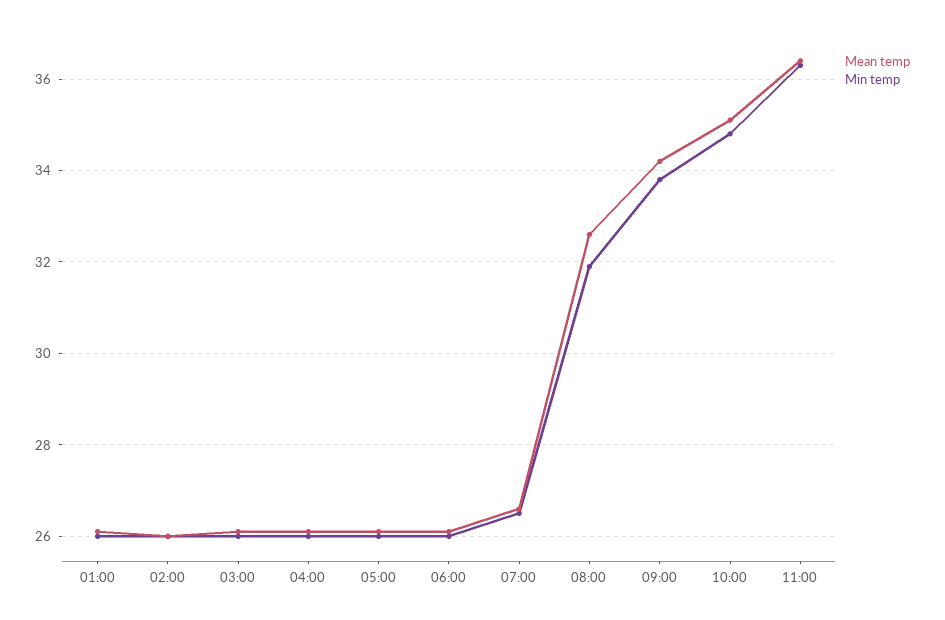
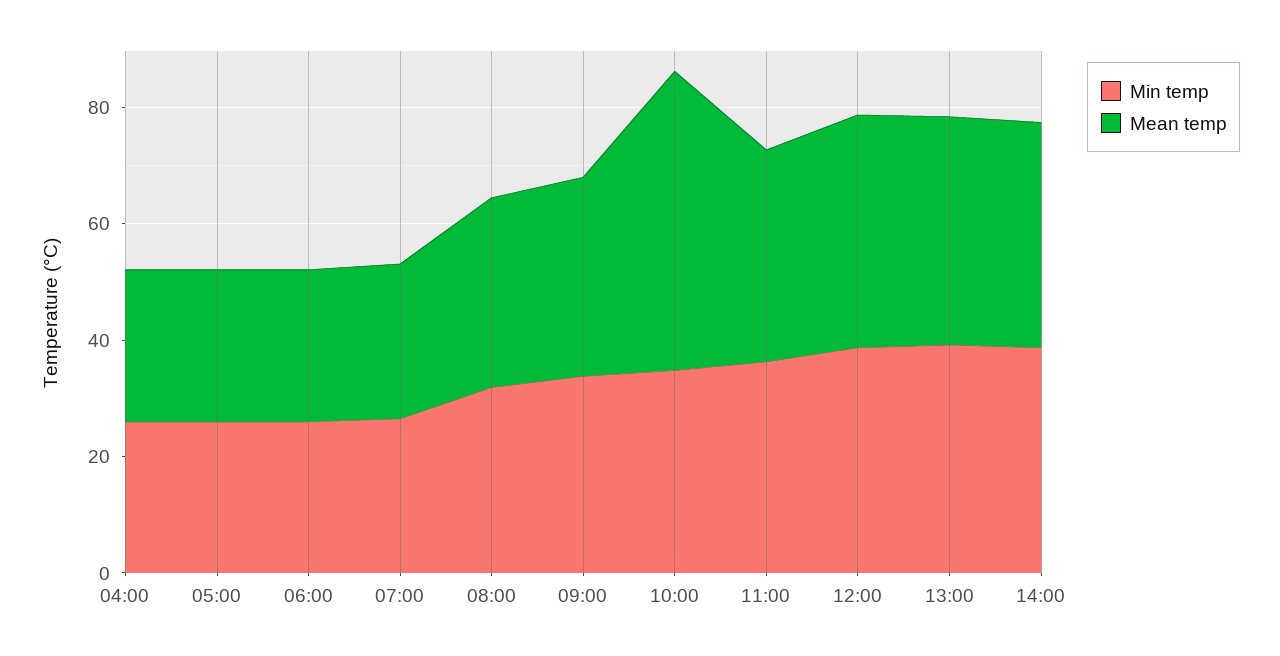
Mean temp, 01:00: 26 -> none
Min temp, 01:00: 26 -> none
Mean temp, 02:00: 26 -> none
Min temp, 02:00: 26 -> none
Mean temp, 03:00: 26 -> none
Min temp, 03:00: 26 -> none
Mean temp, 10:00: 35 -> 50
Min temp, 12:00: none -> 40
Mean temp, 12:00: none -> 40
Min temp, 13:00: none -> 40
Mean temp, 13:00: none -> 40
Min temp, 14:00: none -> 40
Mean temp, 14:00: none -> 40

